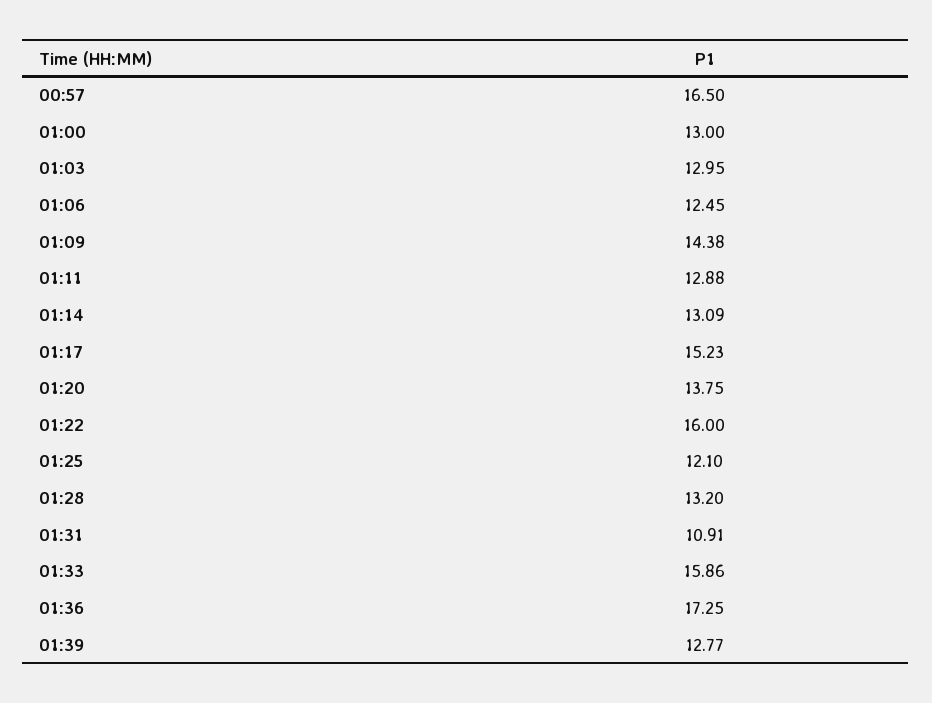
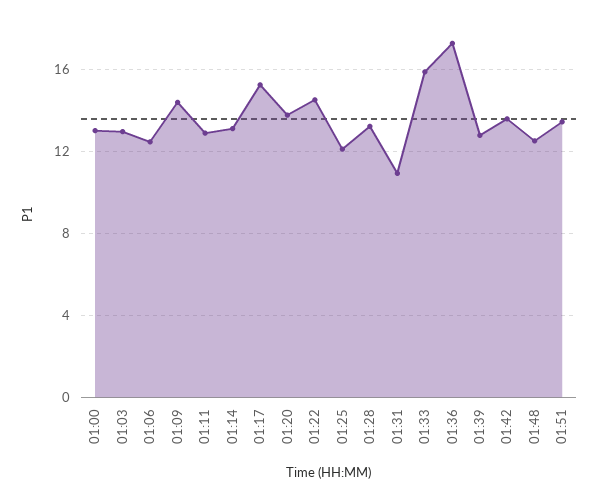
00:57: 16.5 -> none
01:22: 16 -> 14.5
01:42: none -> 13.5
01:48: none -> 12.5
01:51: none -> 13.5

